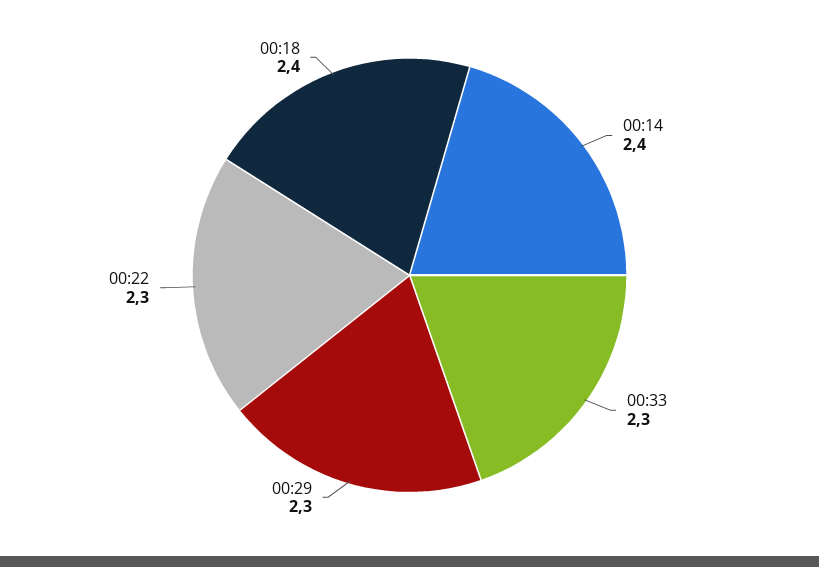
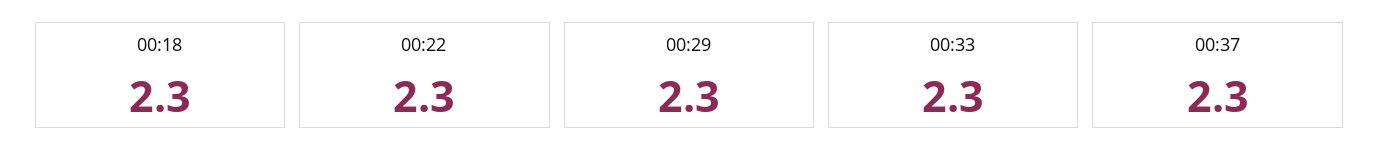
00:14: 2.4 -> none
00:18: 2.4 -> 2.3
00:37: none -> 2.3

